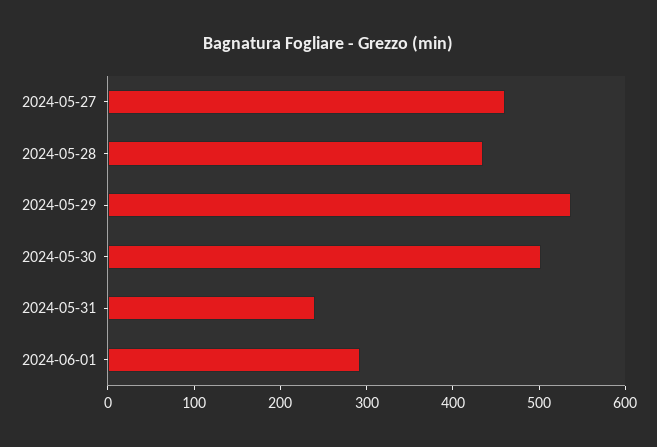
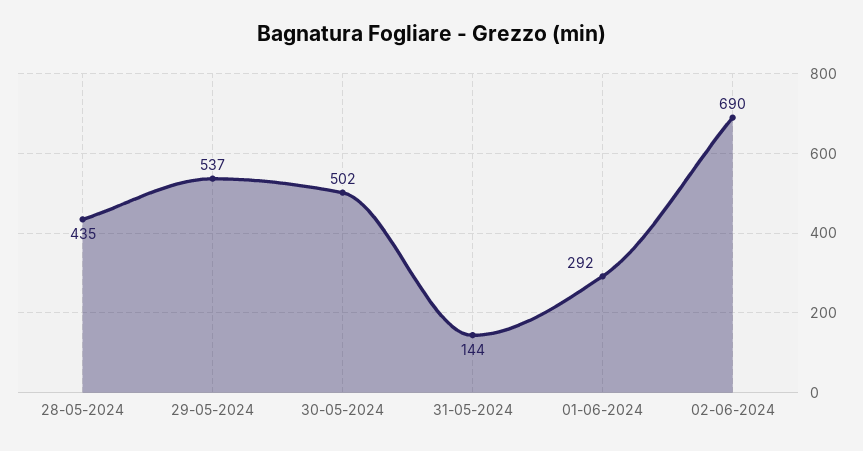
2024-05-27: 460 -> none
2024-05-31: 240 -> 144
02-06-2024: none -> 690

